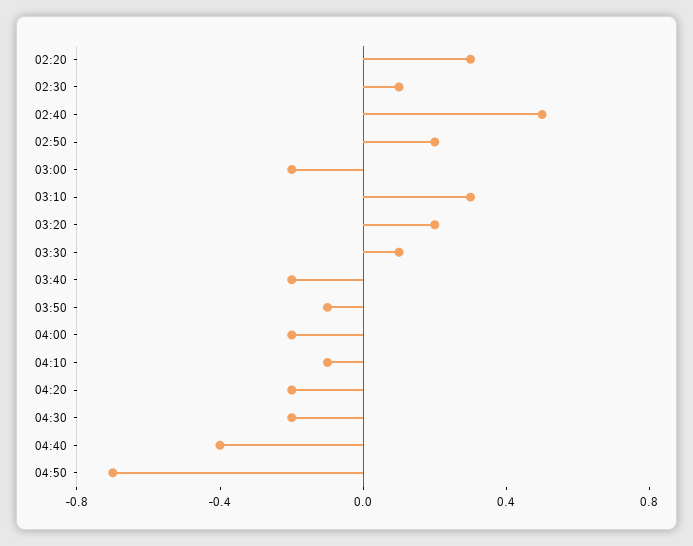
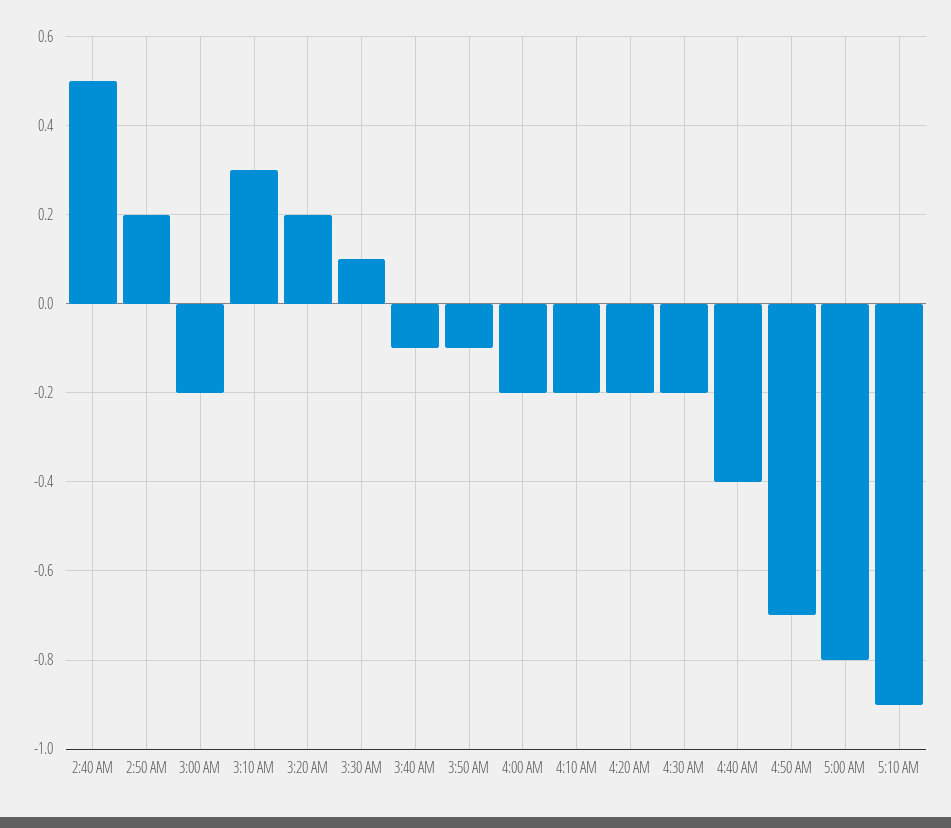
02:20: 0.3 -> none
02:30: 0.1 -> none
03:40: -0.2 -> -0.1
04:10: -0.1 -> -0.2
5:00 AM: none -> -0.8
5:10 AM: none -> -0.9

